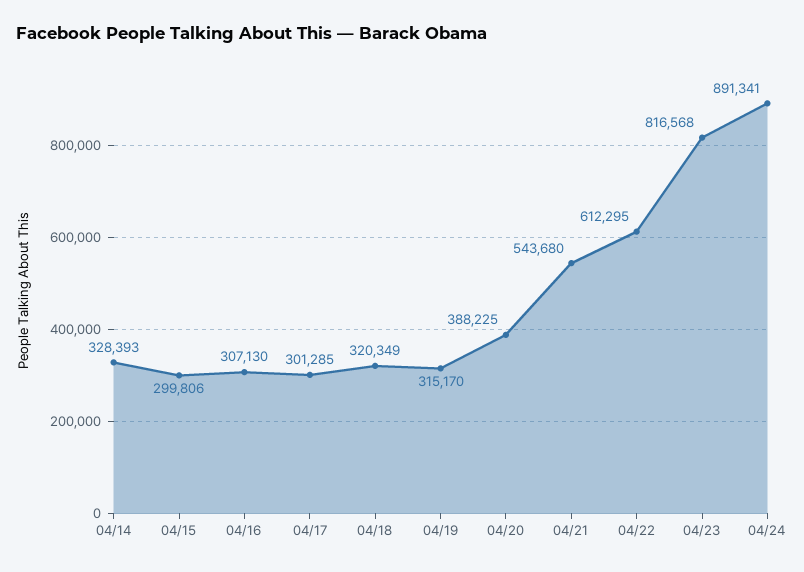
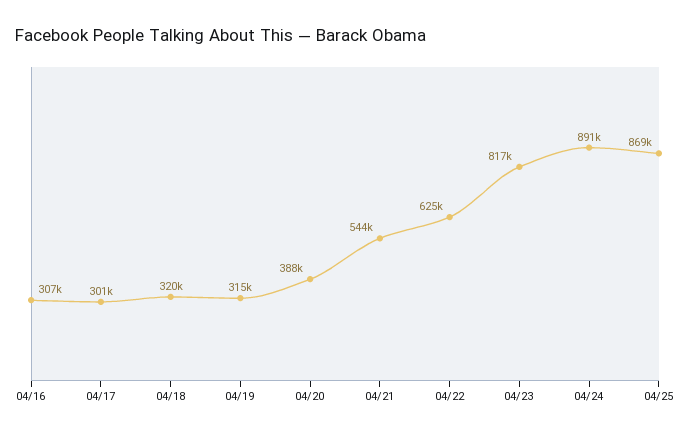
04/14: 328393 -> none
04/15: 299806 -> none
04/22: 612295 -> 625000
04/25: none -> 869000

